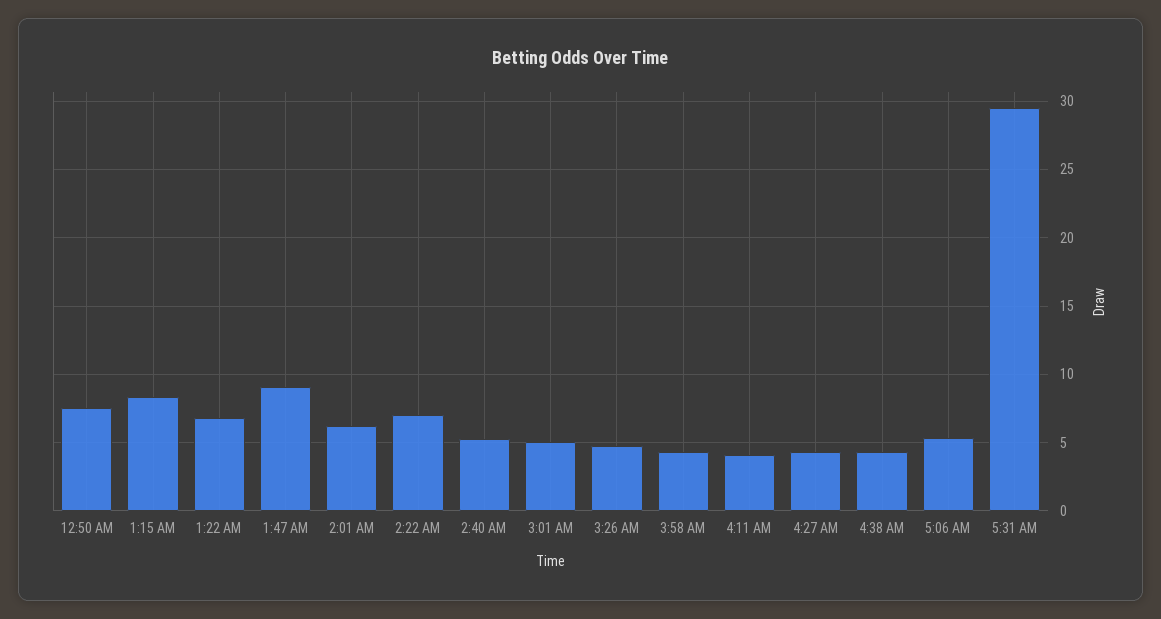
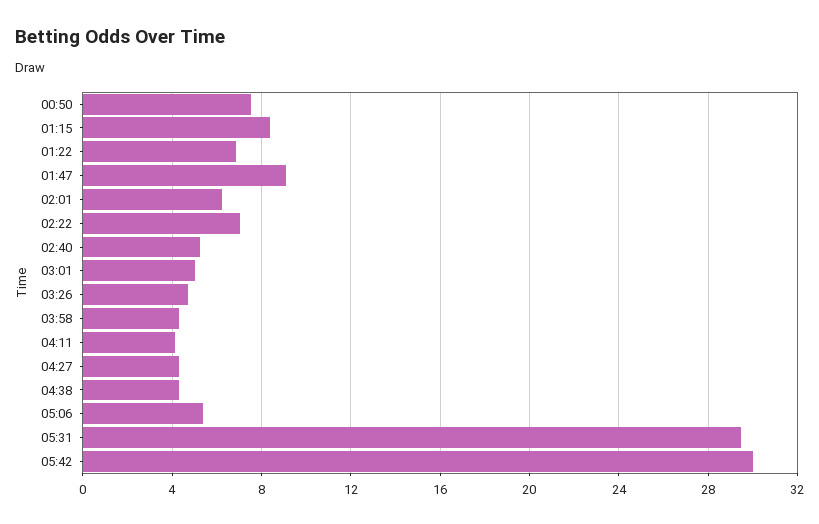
05:42: none -> 30

